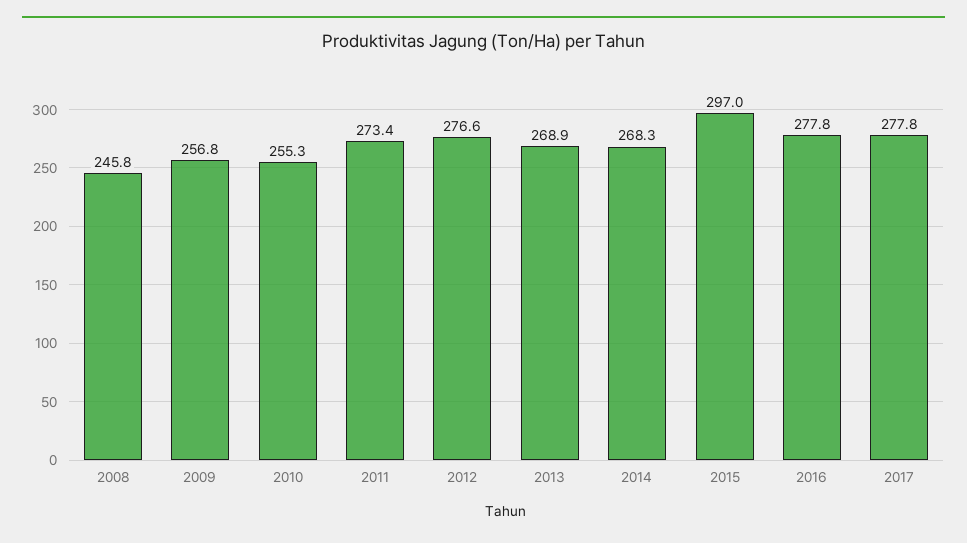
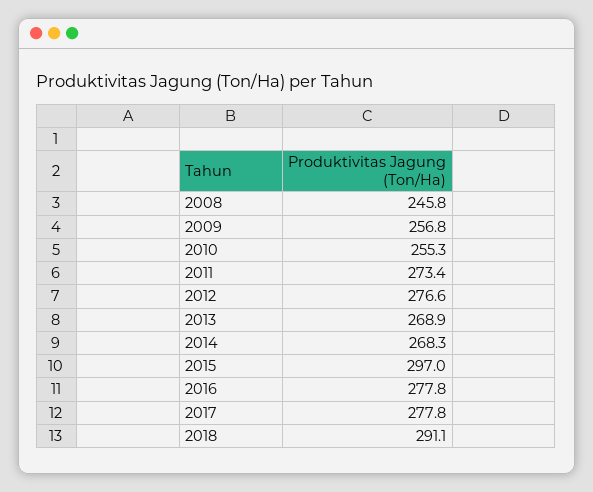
2018: none -> 291.1

